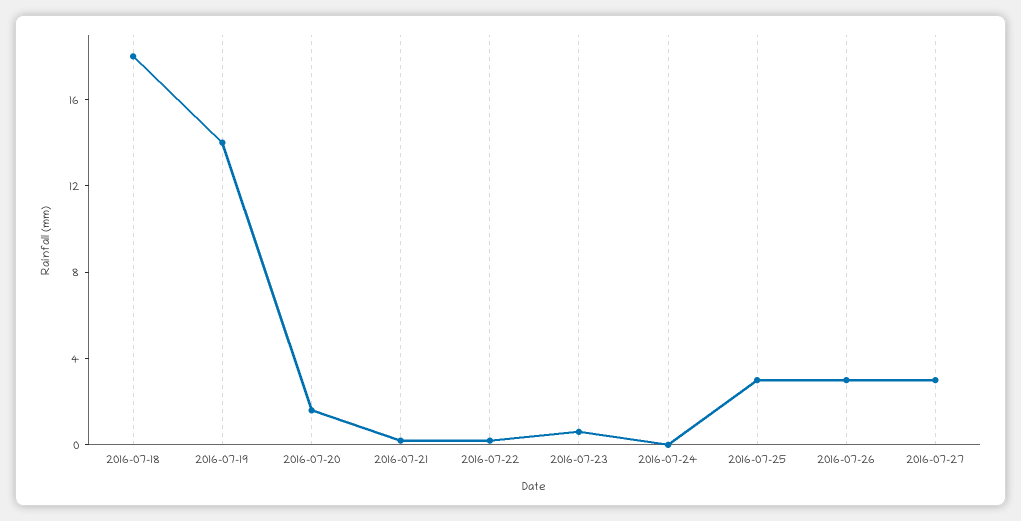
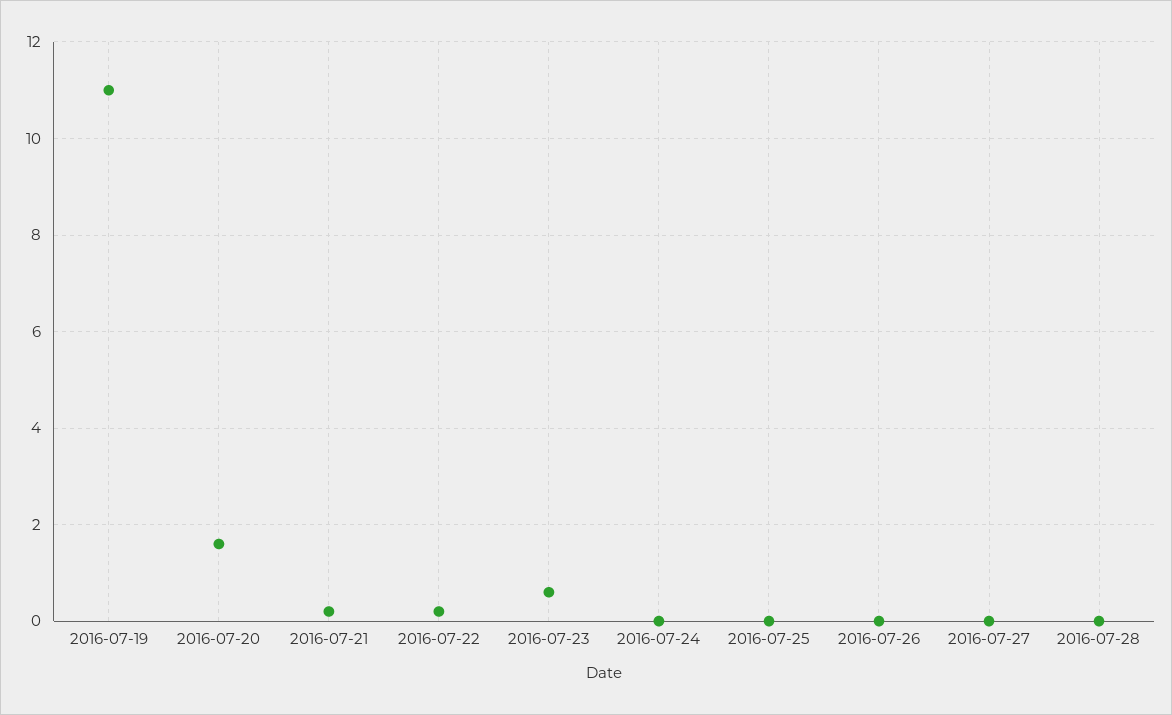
2016-07-18: 18 -> none
2016-07-19: 14 -> 11
2016-07-25: 3 -> 0
2016-07-26: 3 -> 0
2016-07-27: 3 -> 0
2016-07-28: none -> 0

